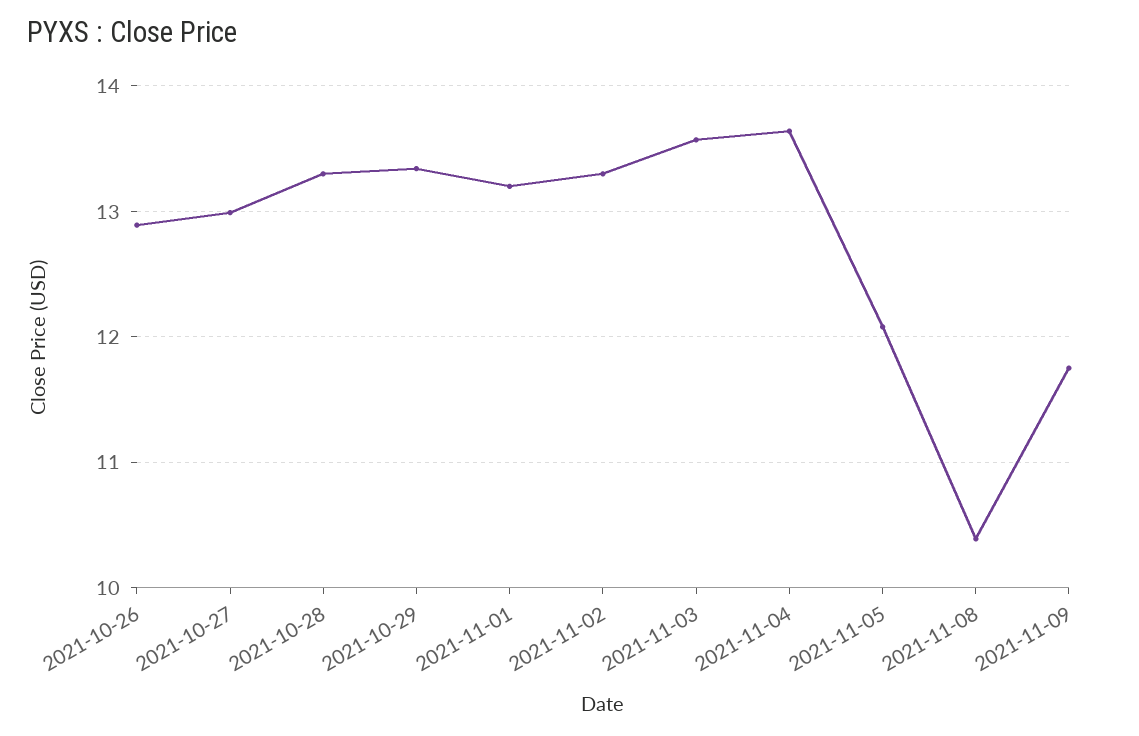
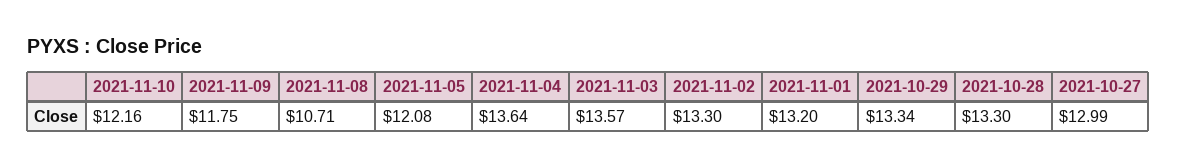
2021-10-26: 12.9 -> none
2021-11-08: 10.4 -> 10.71
2021-11-10: none -> 12.16

